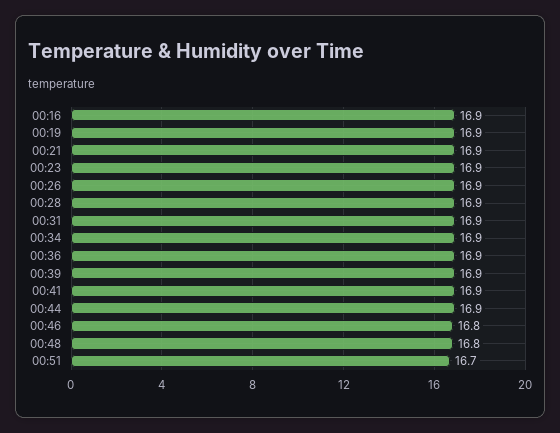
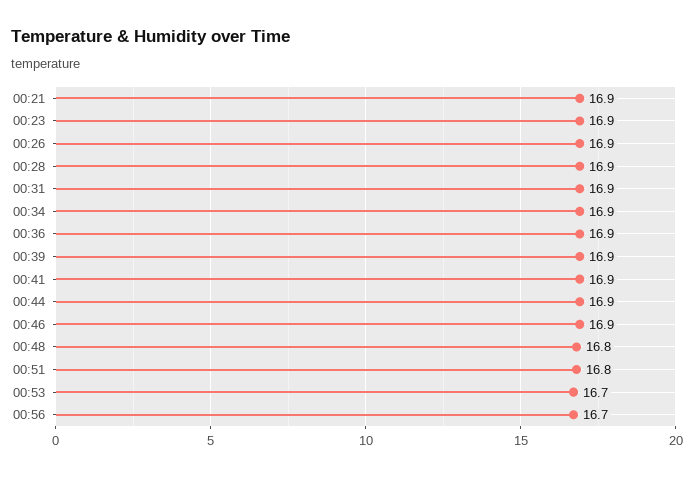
00:16: 16.9 -> none
00:19: 16.9 -> none
00:46: 16.8 -> 16.9
00:51: 16.7 -> 16.8
00:53: none -> 16.7
00:56: none -> 16.7

